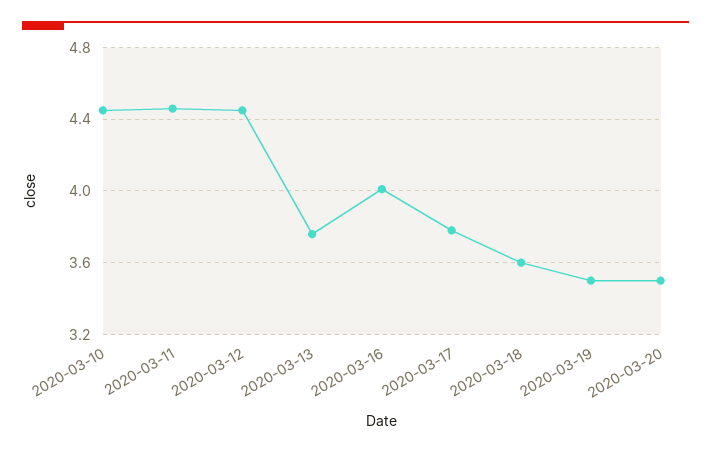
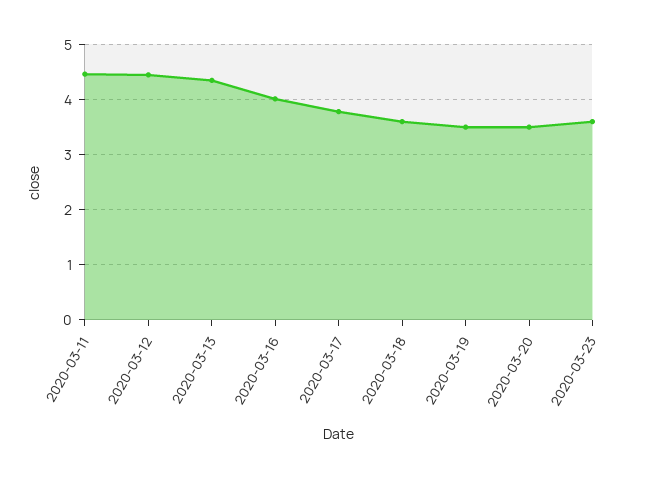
2020-03-10: 4.45 -> none
2020-03-13: 3.75 -> 4.4
2020-03-23: none -> 3.6

